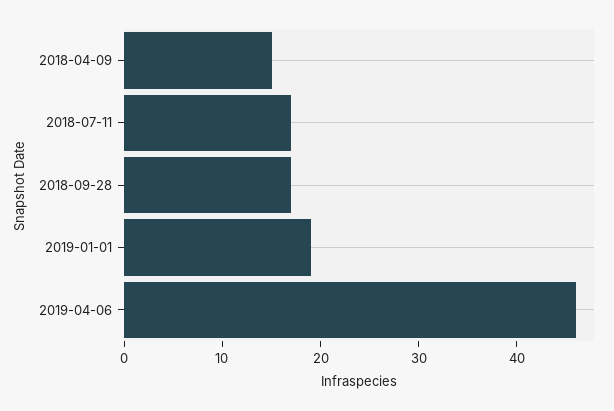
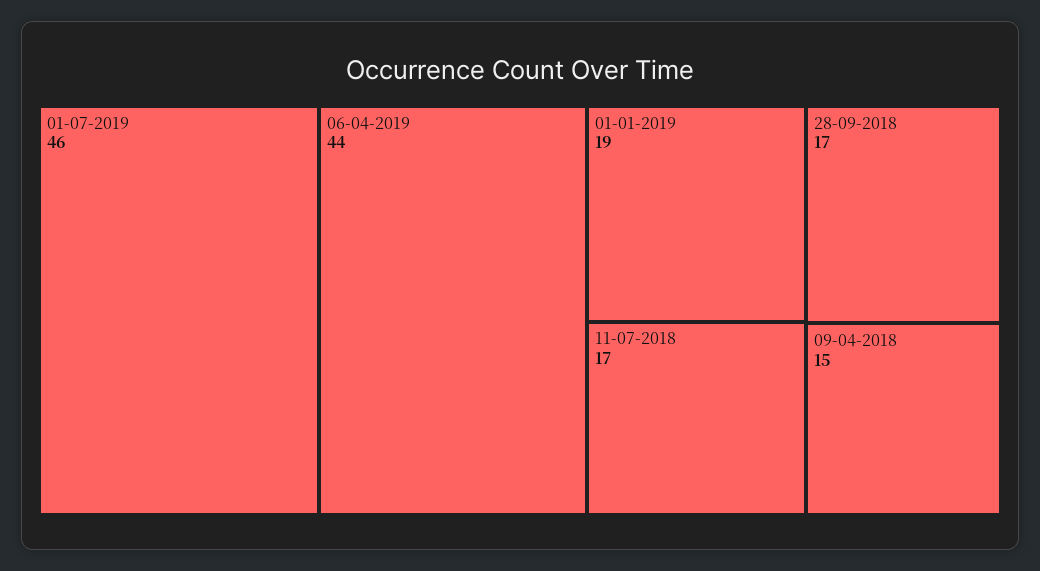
2019-04-06: 46 -> 44
01-07-2019: none -> 46

